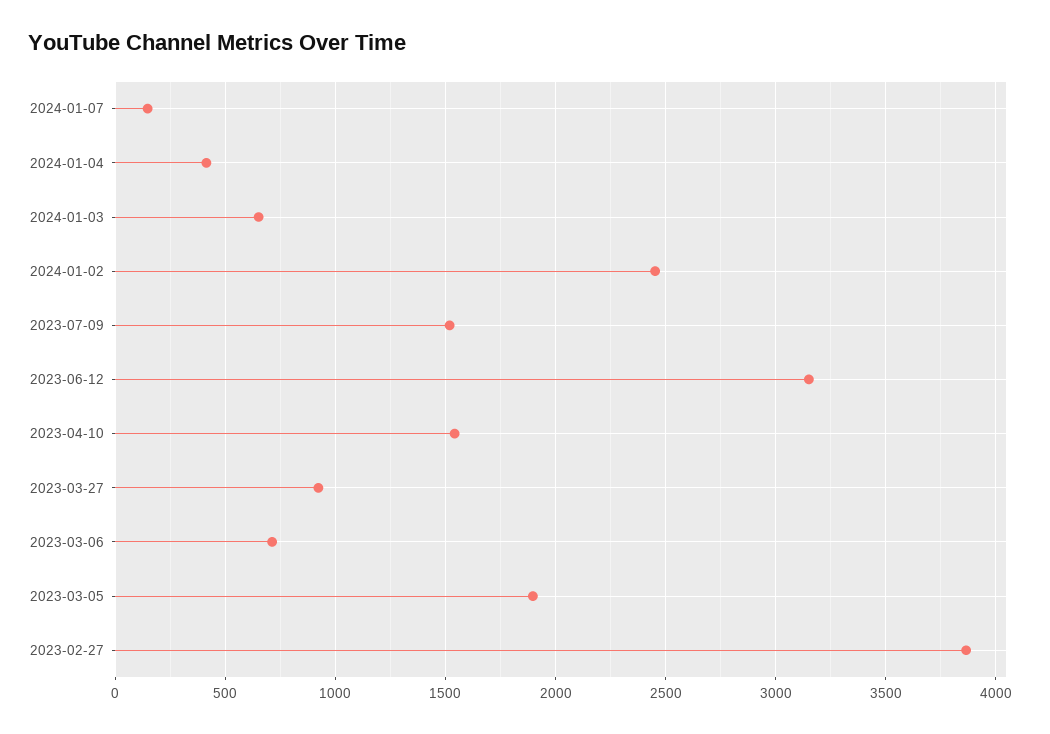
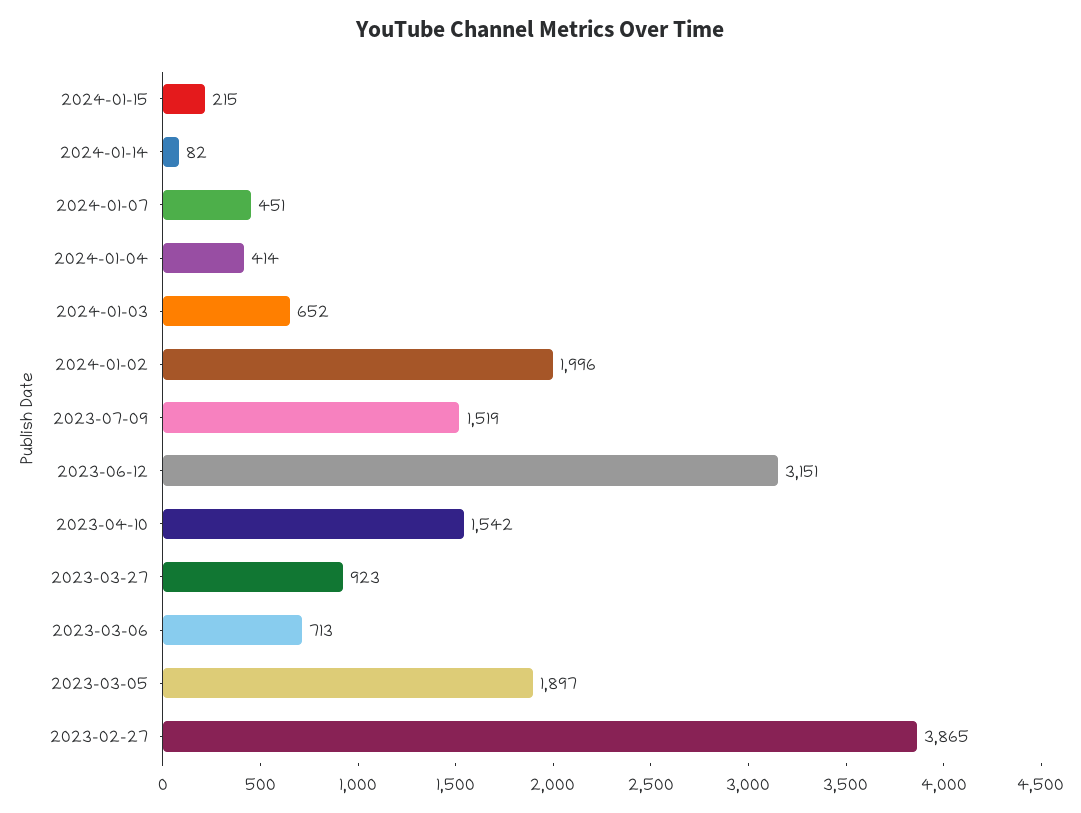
2024-01-07: 150 -> 451
2024-01-02: 2450 -> 1996
2024-01-15: none -> 215
2024-01-14: none -> 82

